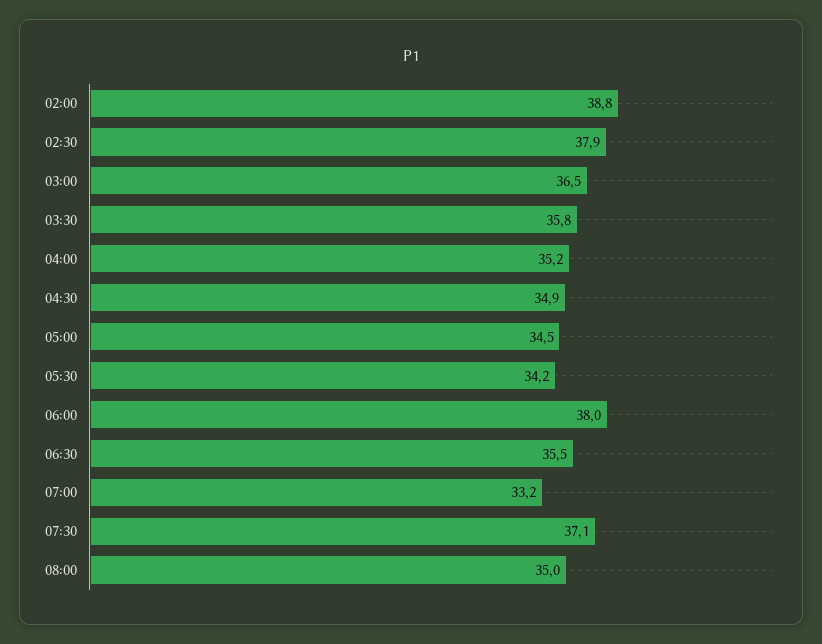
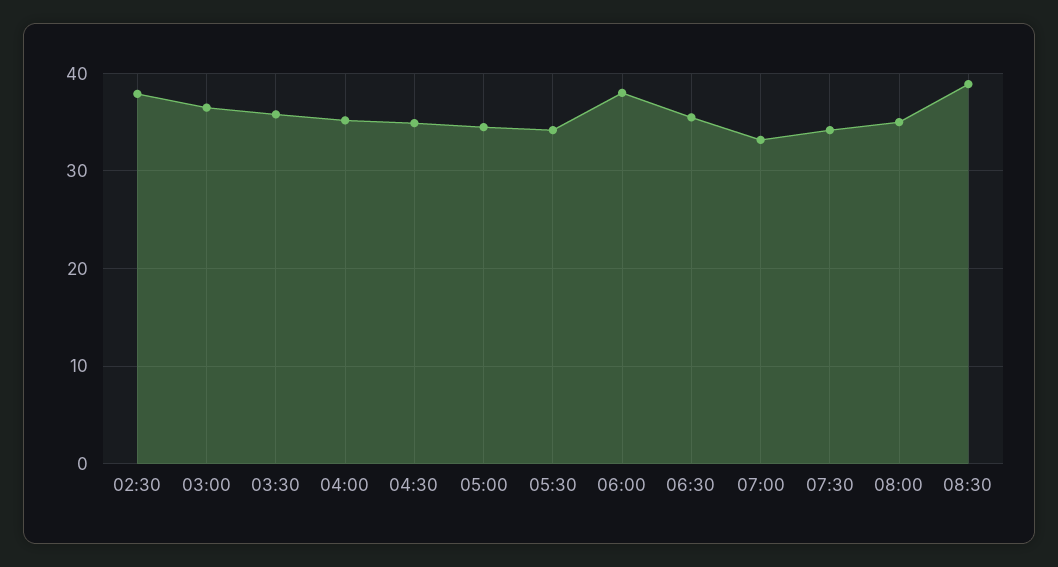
02:00: 38.8 -> none
07:30: 37.1 -> 34
08:30: none -> 39

